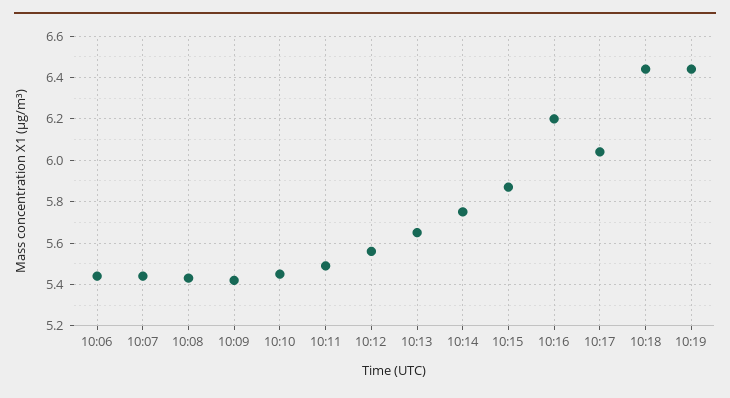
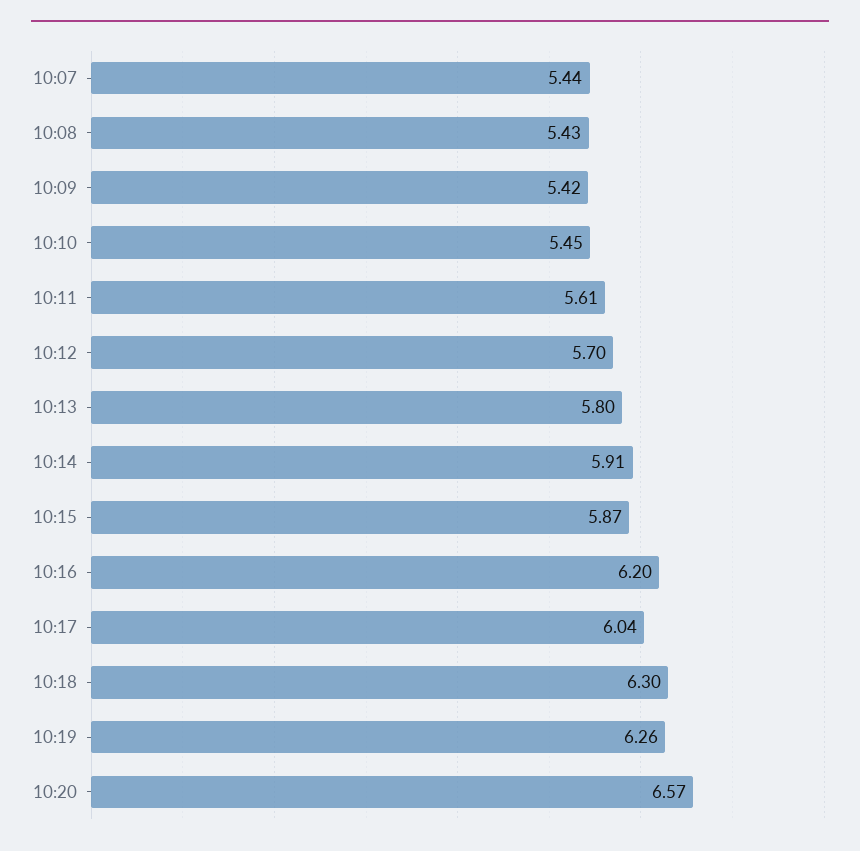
10:06: 5.45 -> none
10:11: 5.5 -> 5.61
10:12: 5.55 -> 5.7
10:13: 5.65 -> 5.8
10:14: 5.75 -> 5.91
10:18: 6.45 -> 6.3
10:19: 6.45 -> 6.26
10:20: none -> 6.57

